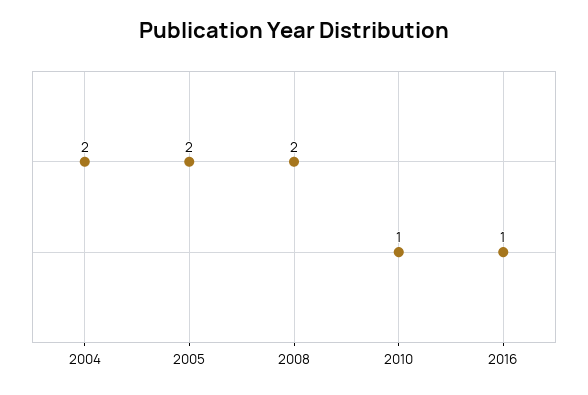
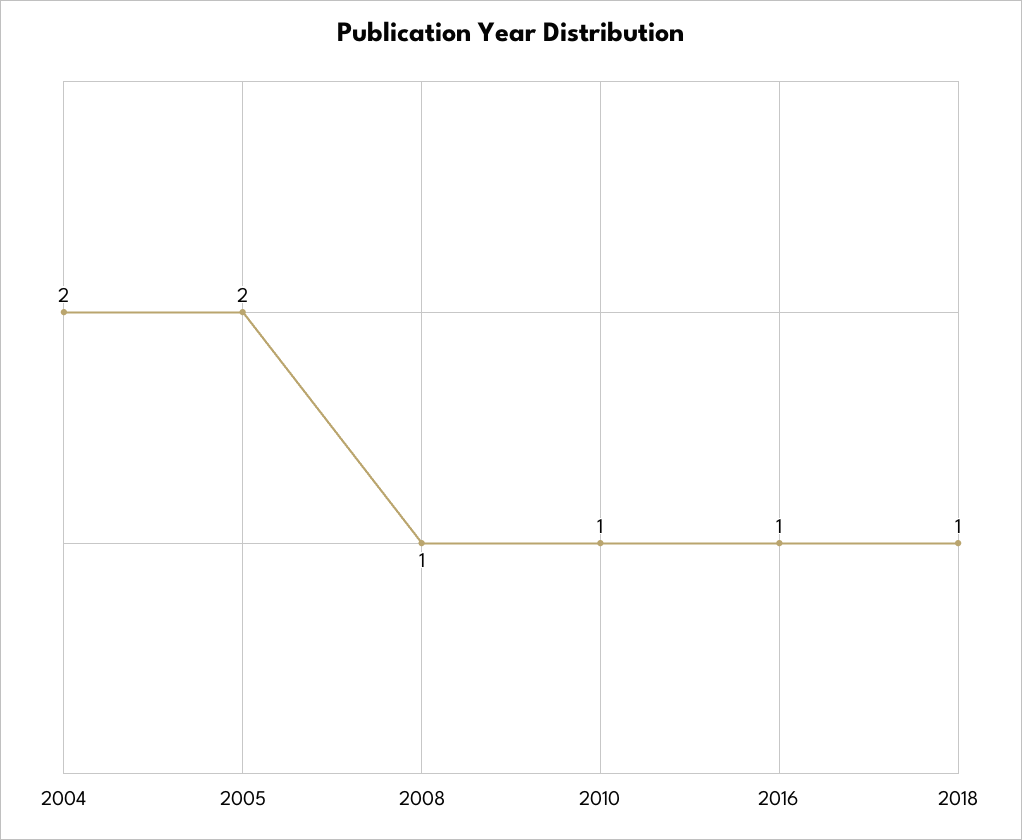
2008: 2 -> 1
2018: none -> 1

